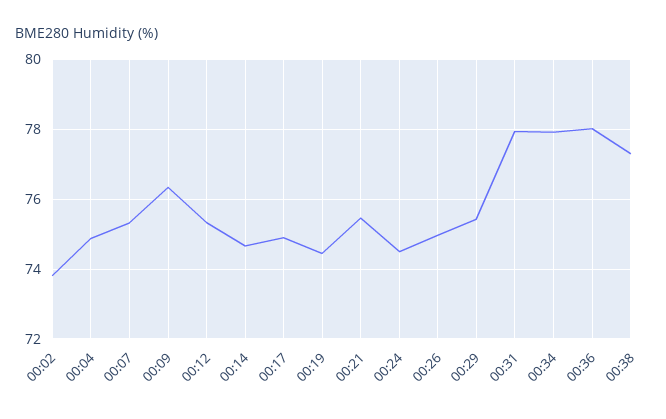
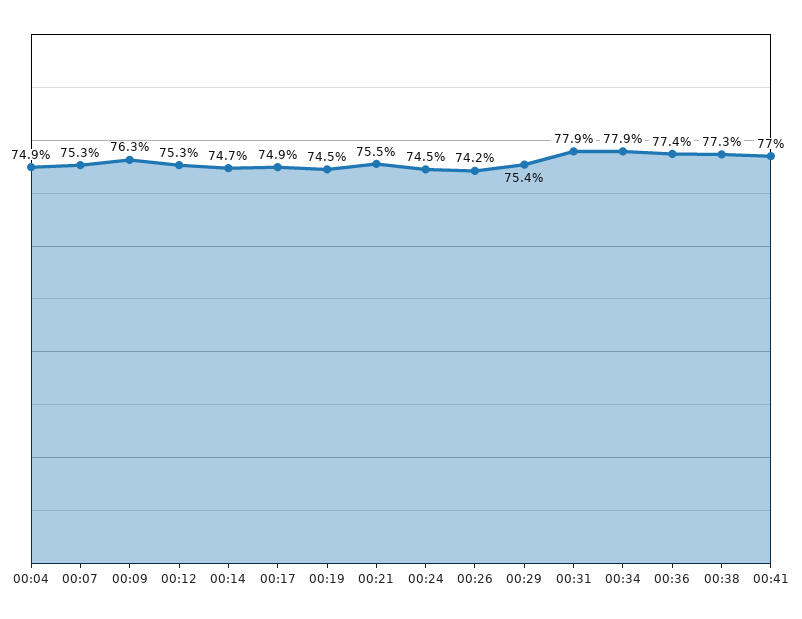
00:02: 73.8 -> none
00:26: 75 -> 74.2
00:36: 78 -> 77.4
00:41: none -> 77

